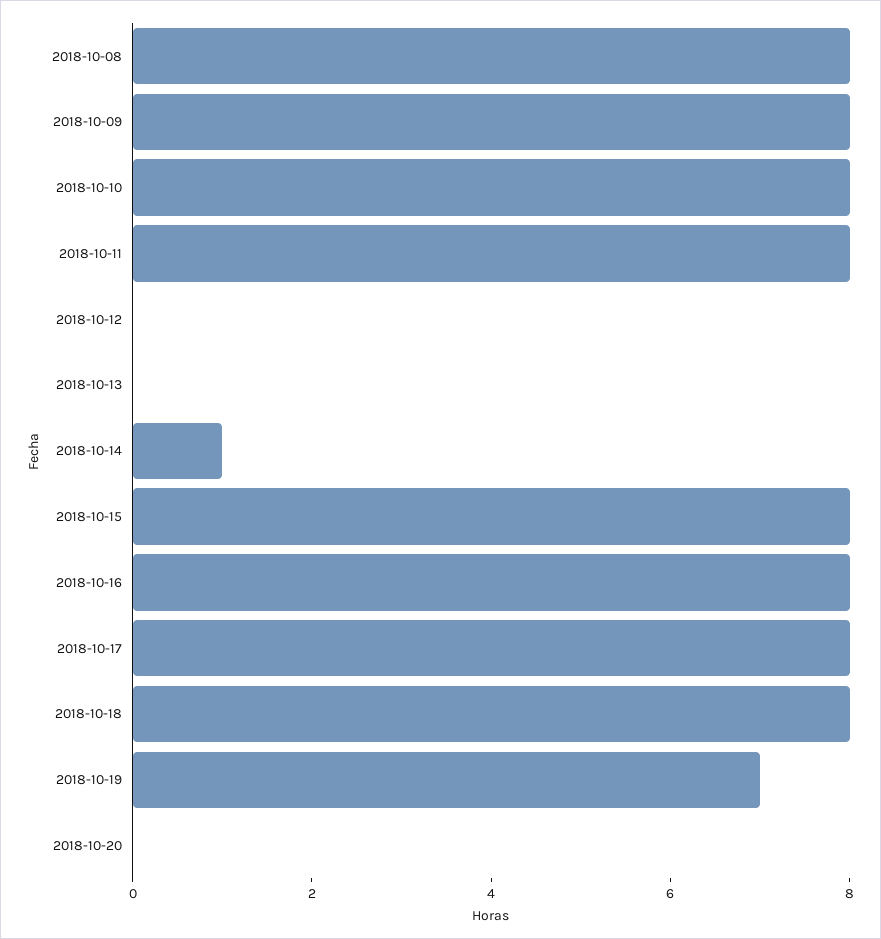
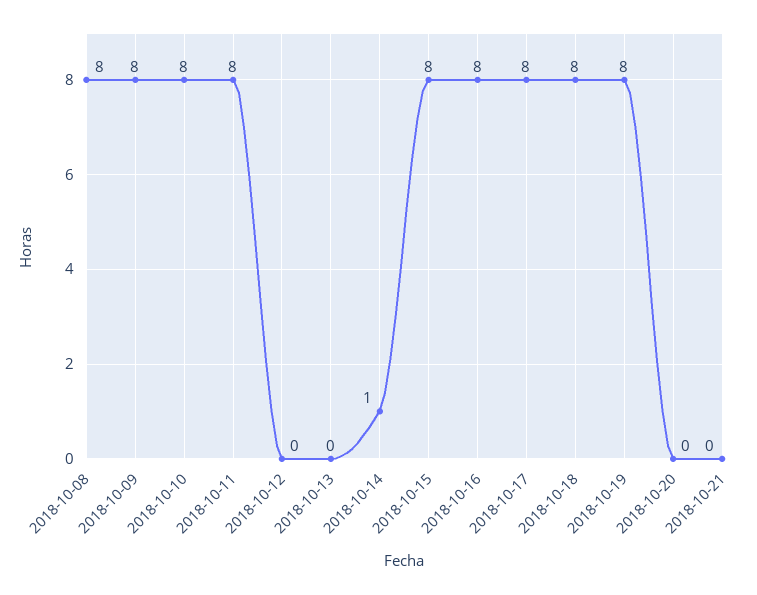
2018-10-19: 7 -> 8
2018-10-21: none -> 0

